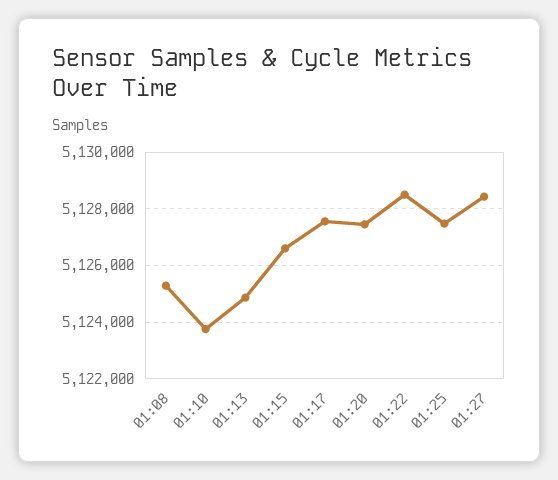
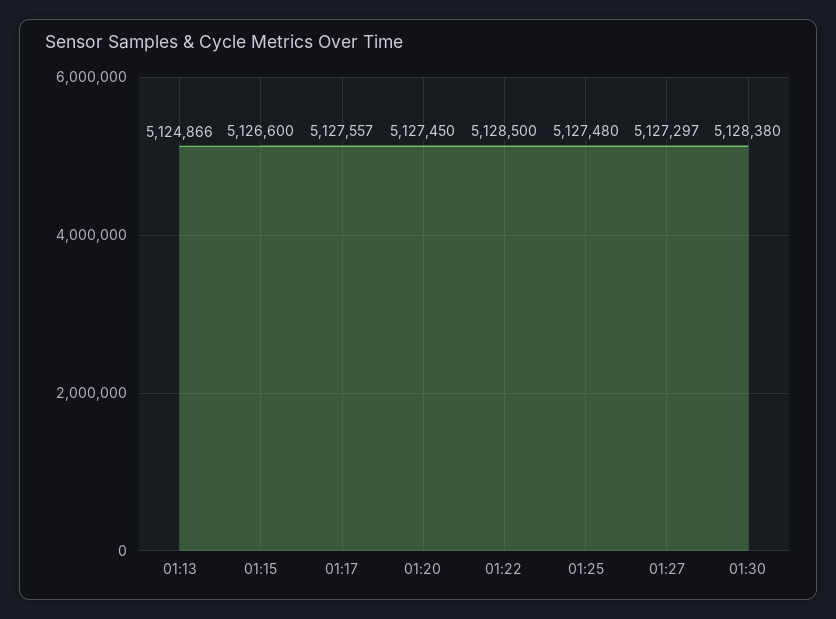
01:08: 5125250 -> none
01:10: 5123750 -> none
01:27: 5128500 -> 5127297
01:30: none -> 5128380

